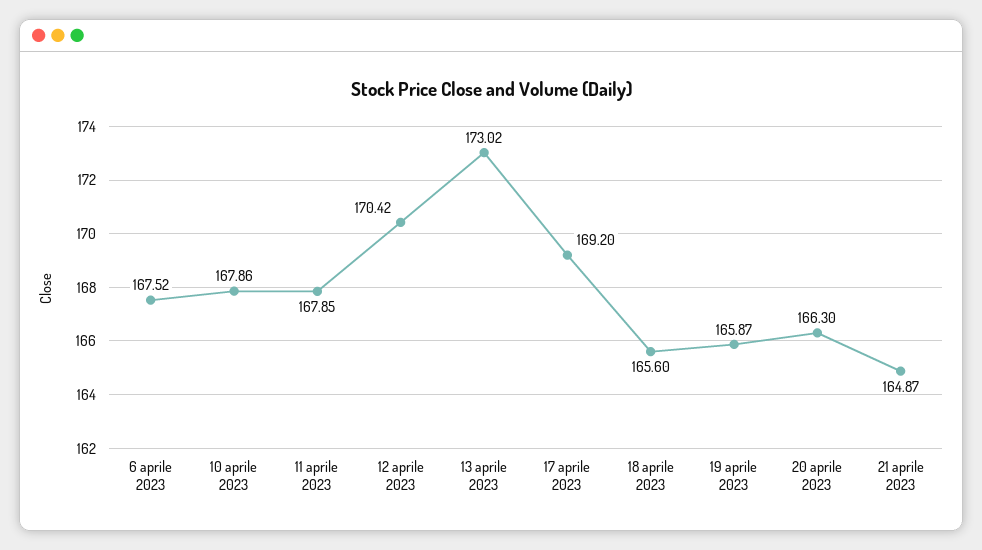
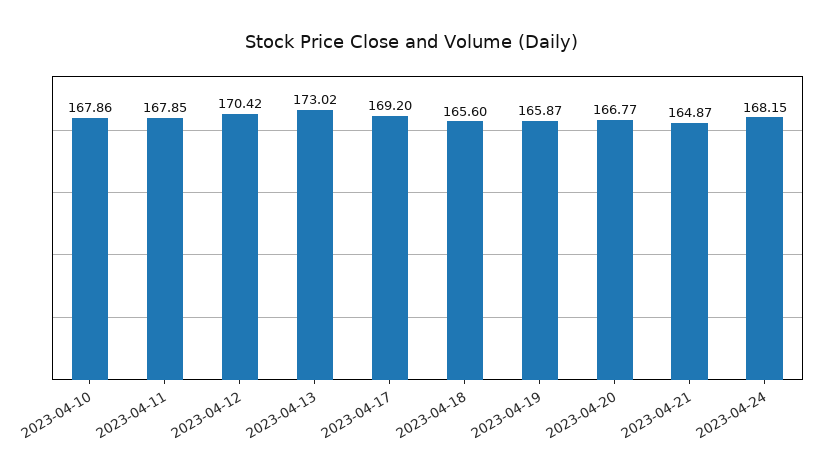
6 aprile 2023: 167.52 -> none
20 aprile 2023: 166.3 -> 166.77
2023-04-24: none -> 168.15

